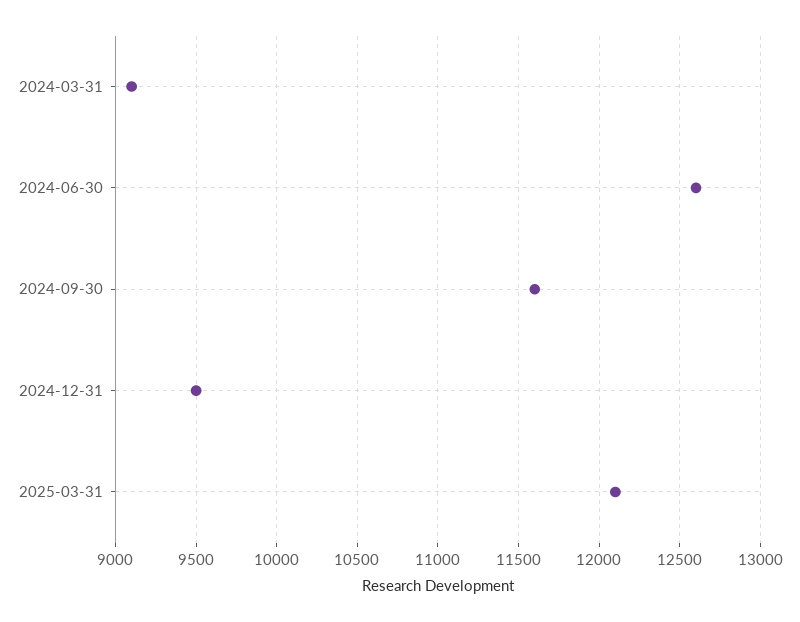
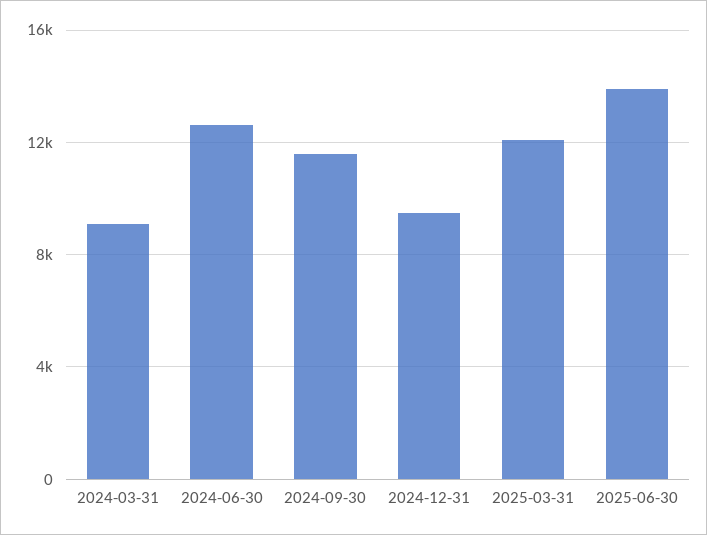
2025-06-30: none -> 14000

